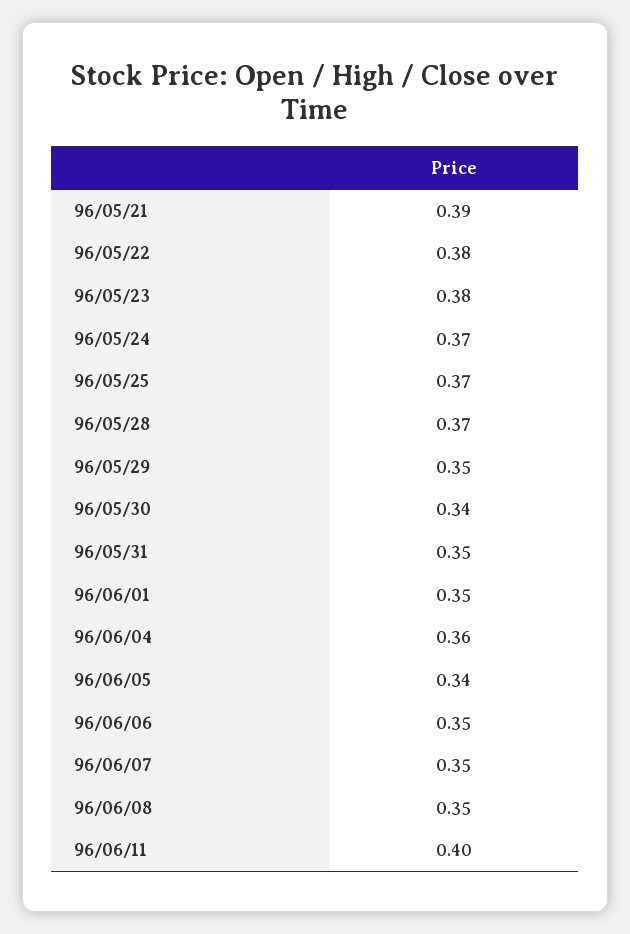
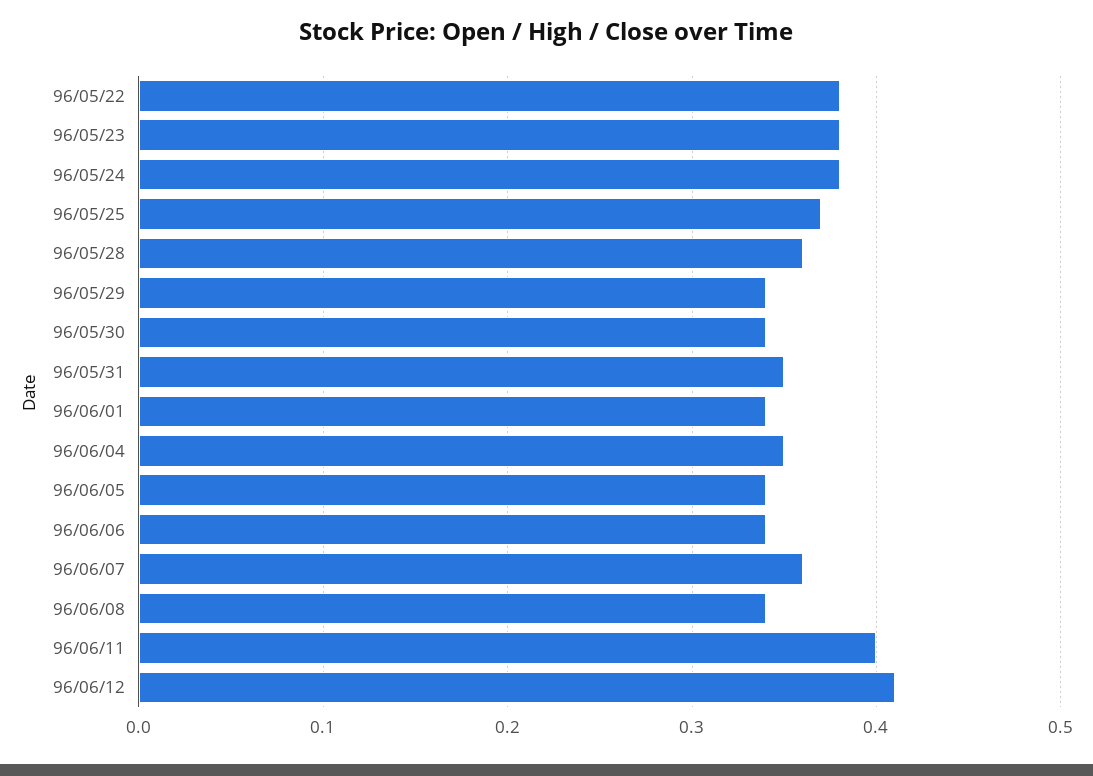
96/05/21: 0.39 -> none
96/05/24: 0.37 -> 0.38
96/05/28: 0.37 -> 0.36
96/05/29: 0.35 -> 0.34
96/06/01: 0.35 -> 0.34
96/06/04: 0.36 -> 0.35
96/06/06: 0.35 -> 0.34
96/06/07: 0.35 -> 0.36
96/06/08: 0.35 -> 0.34
96/06/12: none -> 0.41

